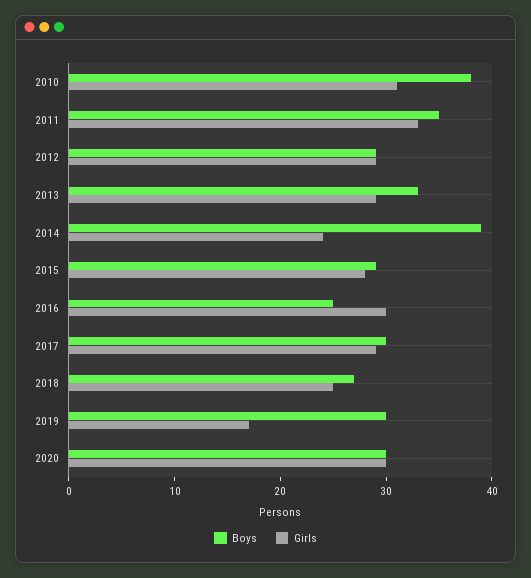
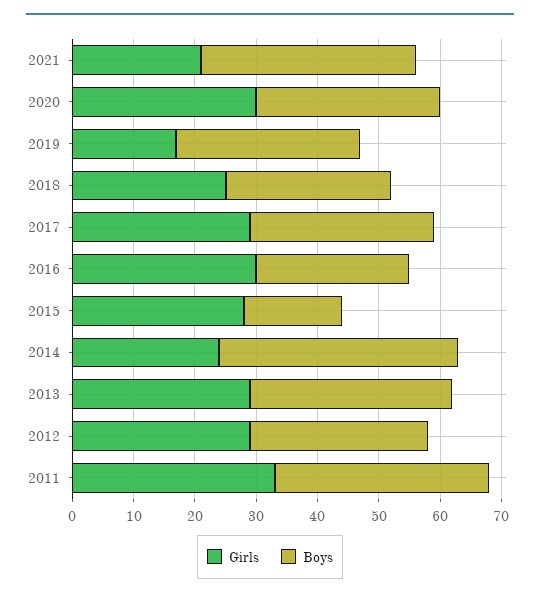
Boys, 2010: 38 -> none
Girls, 2010: 31 -> none
Boys, 2015: 29 -> 15
Girls, 2021: none -> 20
Boys, 2021: none -> 35

